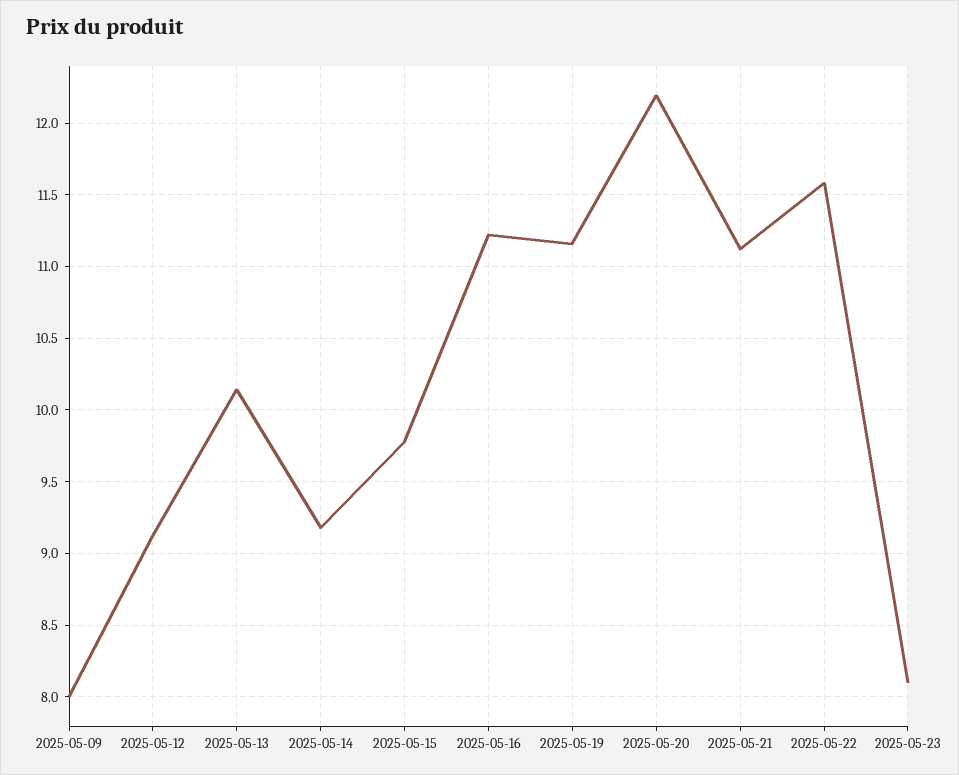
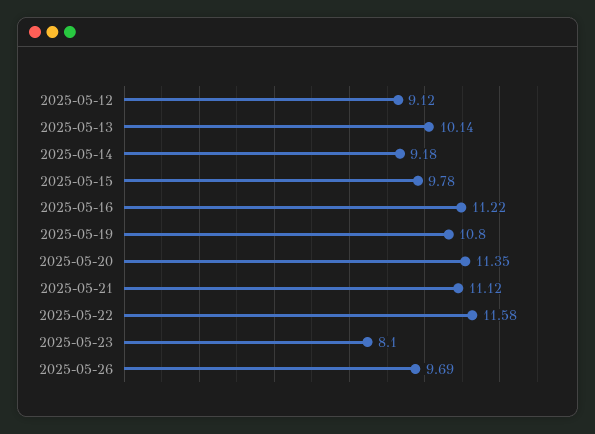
2025-05-09: 8 -> none
2025-05-19: 11.15 -> 10.8
2025-05-20: 12.2 -> 11.35
2025-05-26: none -> 9.69

